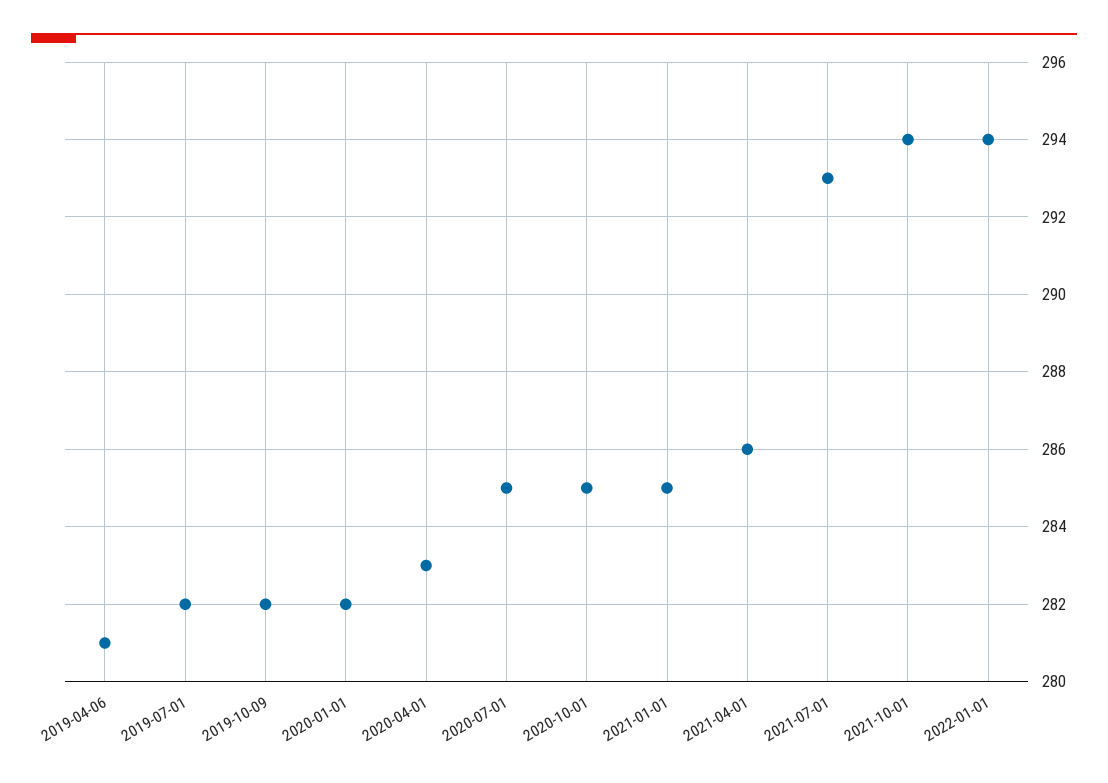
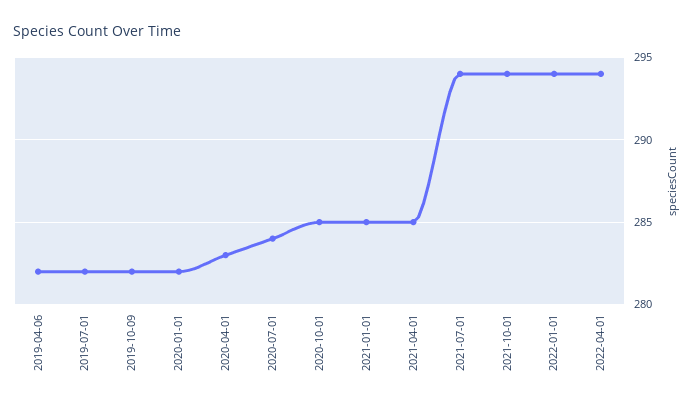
2019-04-06: 281 -> 282
2020-07-01: 285 -> 284
2021-04-01: 286 -> 285
2021-07-01: 293 -> 294
2022-04-01: none -> 294

